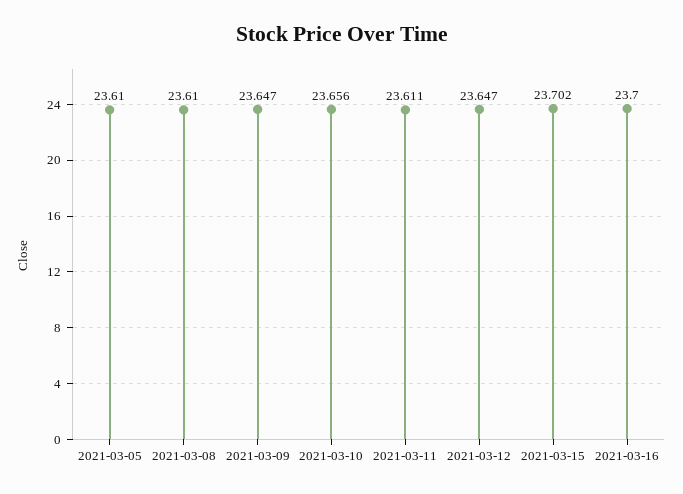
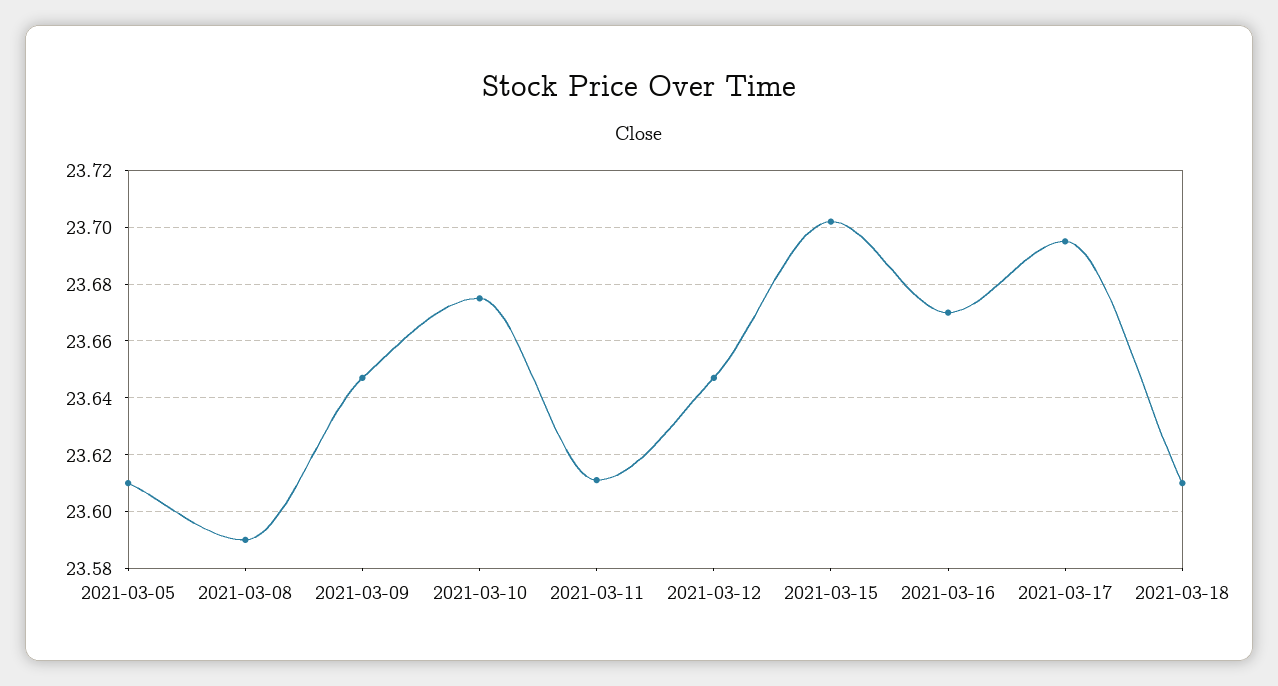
2021-03-08: 23.61 -> 23.59
2021-03-10: 23.656 -> 23.675
2021-03-16: 23.7 -> 23.67
2021-03-17: none -> 23.695
2021-03-18: none -> 23.61

